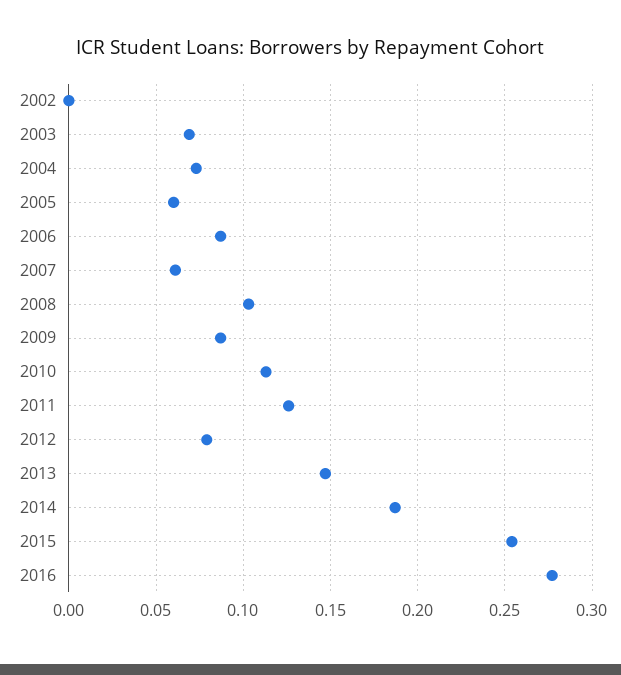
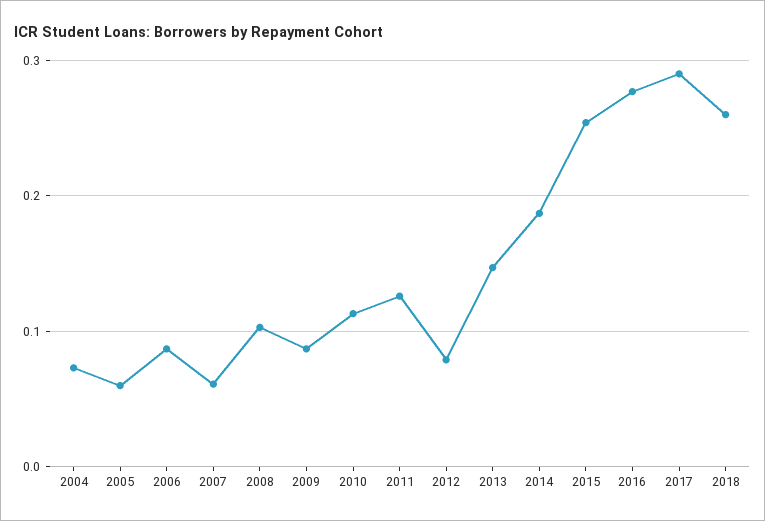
2002: 0 -> none
2003: 0.07 -> none
2017: none -> 0.29
2018: none -> 0.26

